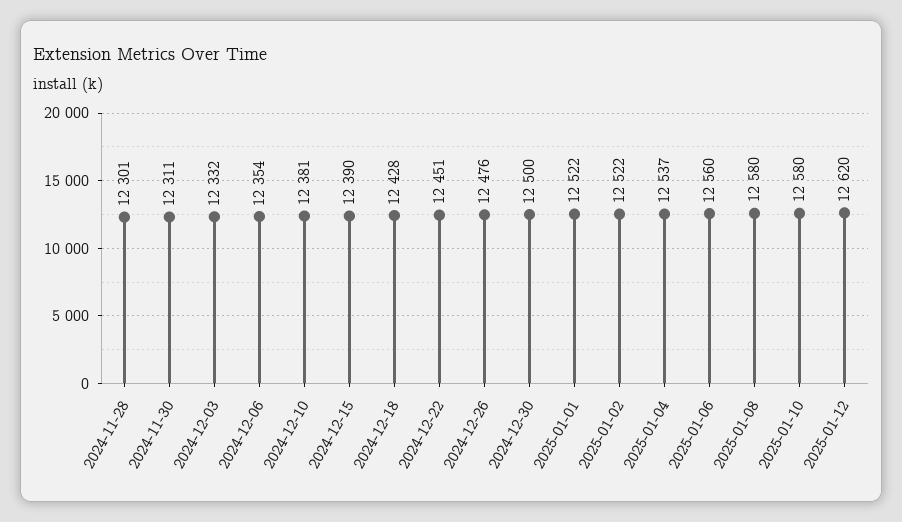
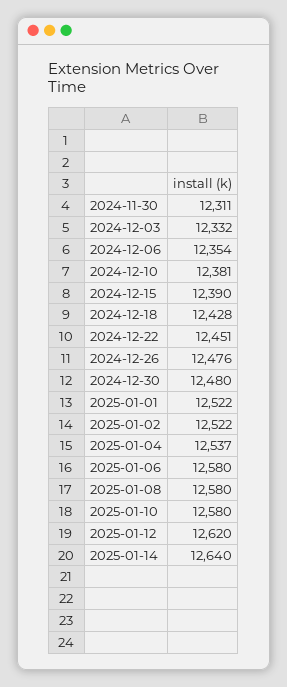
2024-11-28: 12301 -> none
2024-12-30: 12500 -> 12480
2025-01-06: 12560 -> 12580
2025-01-14: none -> 12640

